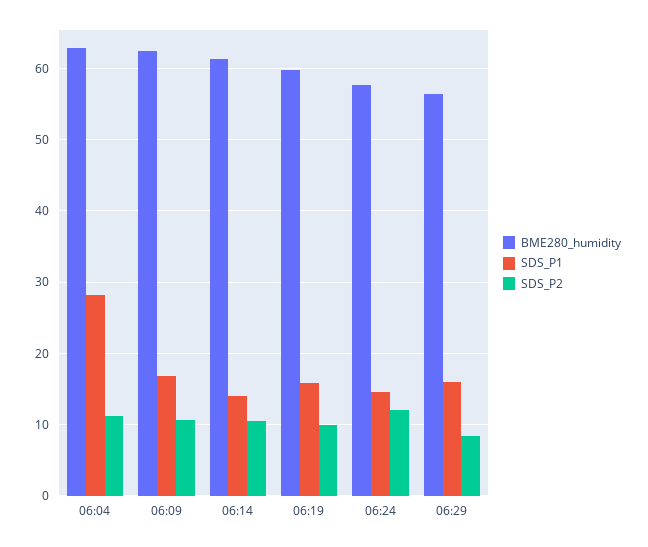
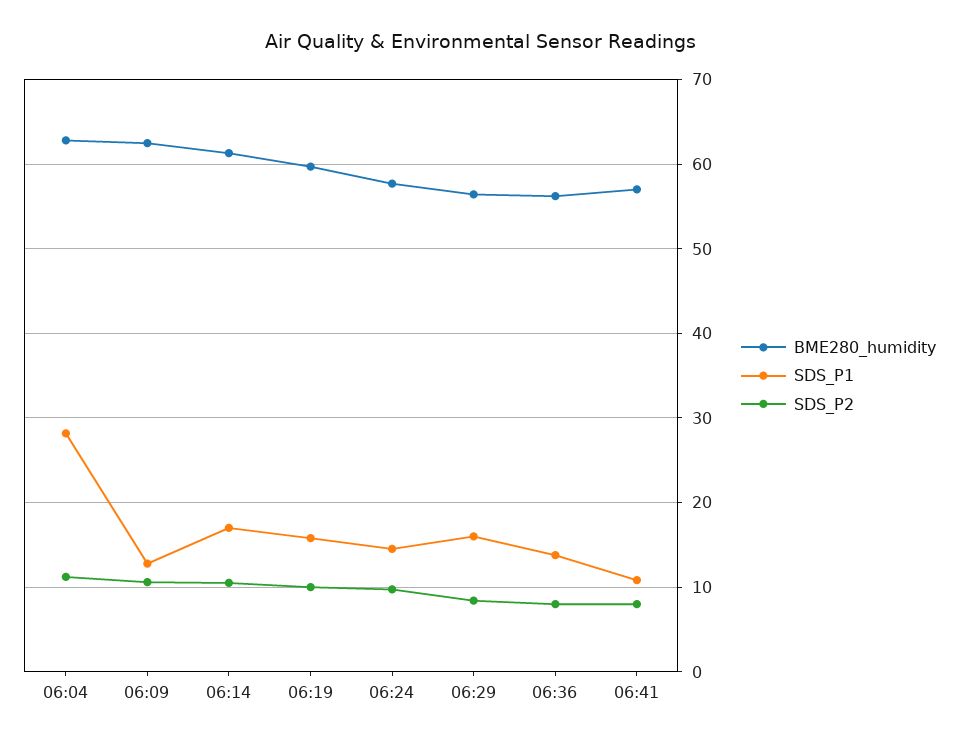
SDS_P1, 06:09: 17 -> 13
SDS_P1, 06:14: 14 -> 17
SDS_P2, 06:24: 12 -> 10
BME280_humidity, 06:36: none -> 56
SDS_P1, 06:36: none -> 14
SDS_P2, 06:36: none -> 8
BME280_humidity, 06:41: none -> 57
SDS_P1, 06:41: none -> 11
SDS_P2, 06:41: none -> 8

